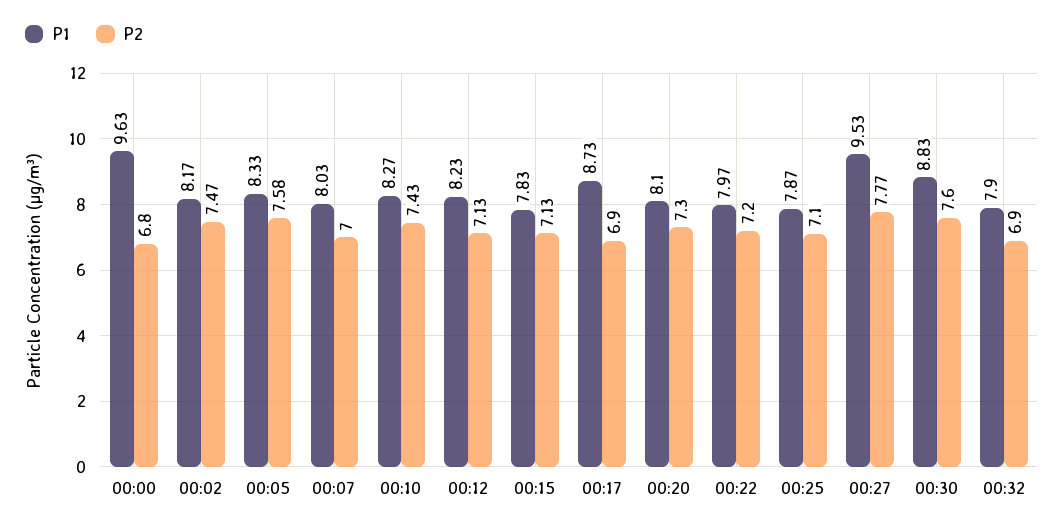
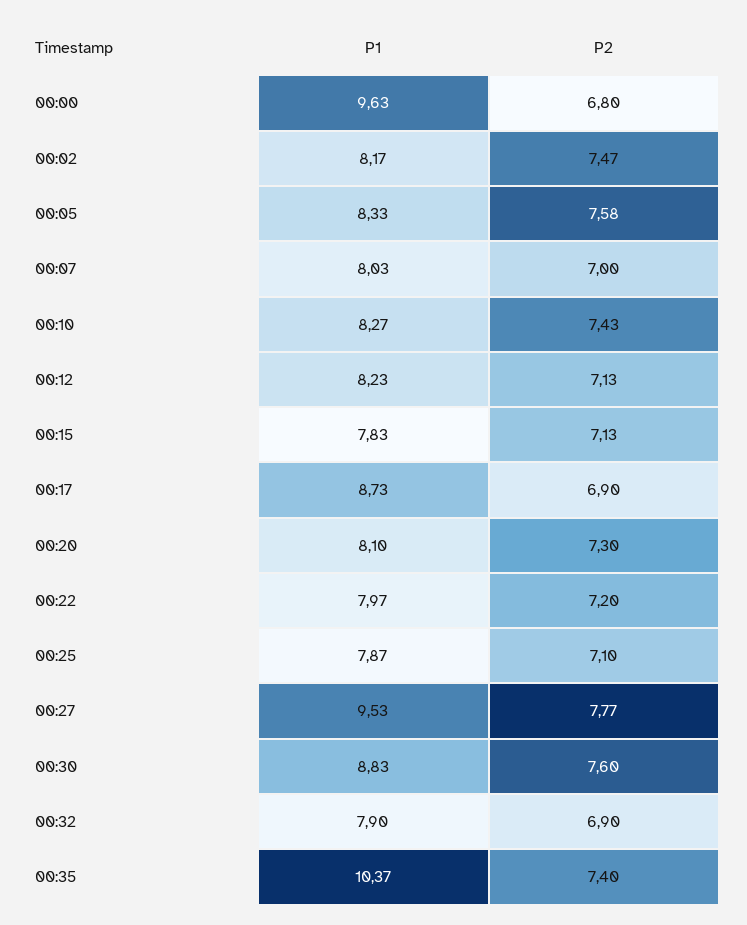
P1, 00:35: none -> 10.37
P2, 00:35: none -> 7.4

